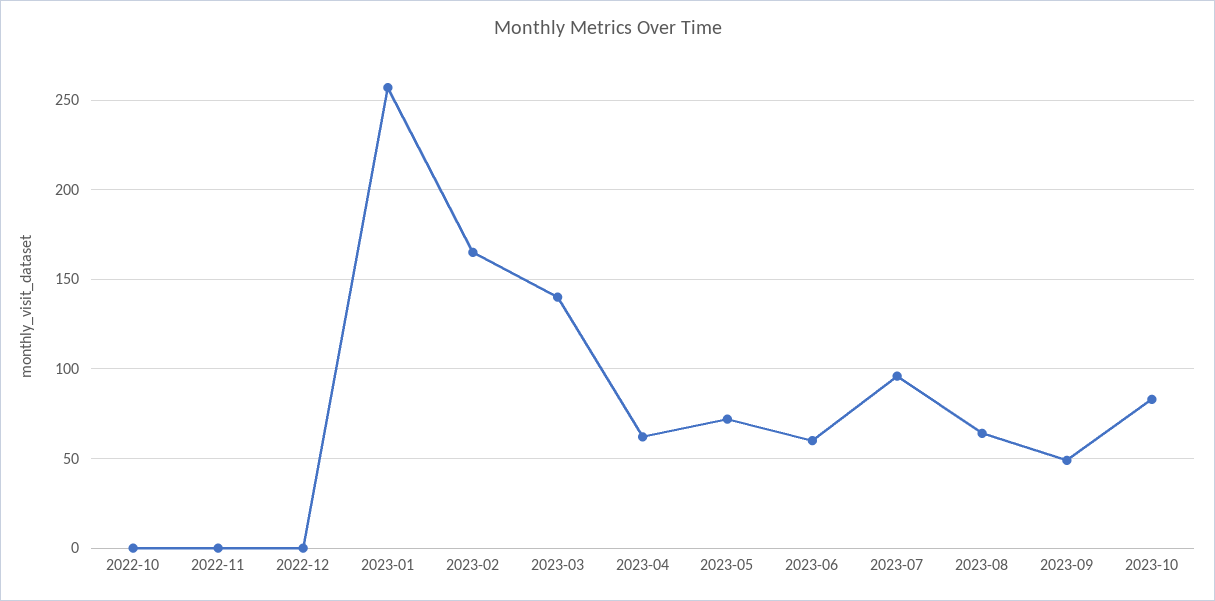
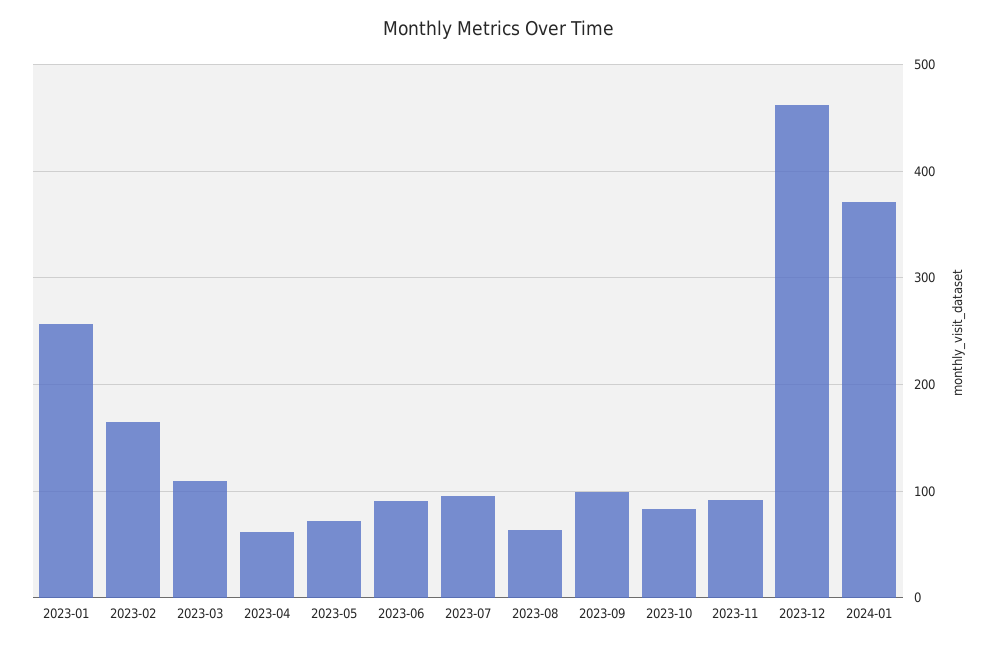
2022-10: 0 -> none
2022-11: 0 -> none
2022-12: 0 -> none
2023-03: 140 -> 110
2023-06: 60 -> 90
2023-09: 50 -> 100
2023-11: none -> 90
2023-12: none -> 460
2024-01: none -> 370

